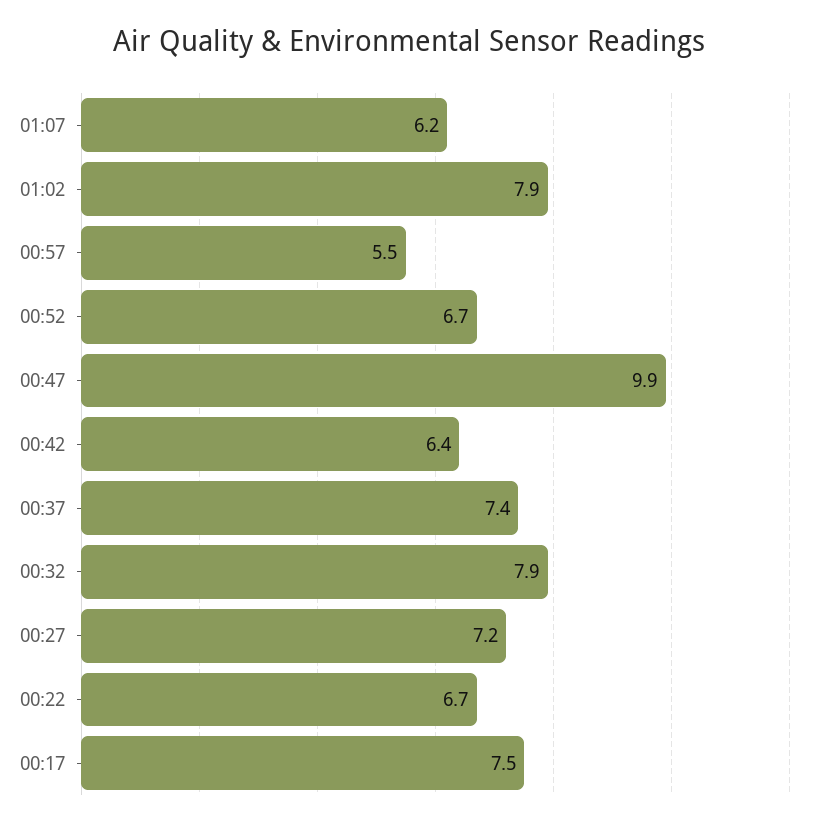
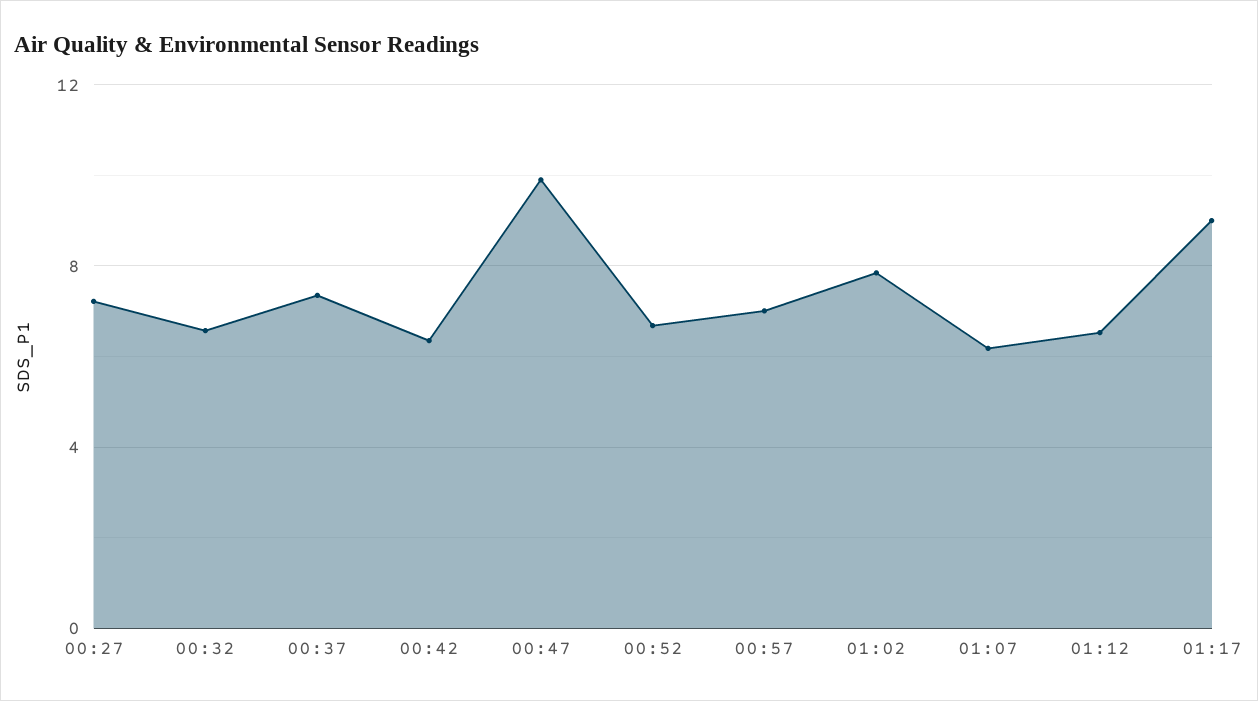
00:57: 5.5 -> 7
00:32: 7.9 -> 6.5
00:22: 6.7 -> none
00:17: 7.5 -> none
01:12: none -> 6.5
01:17: none -> 9

